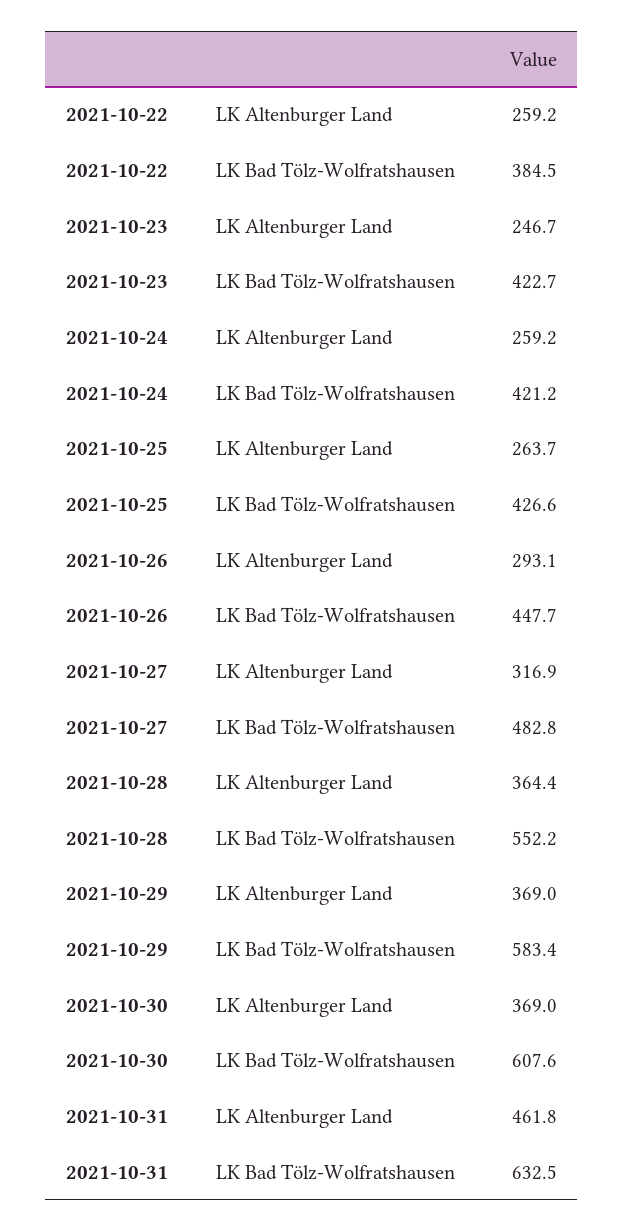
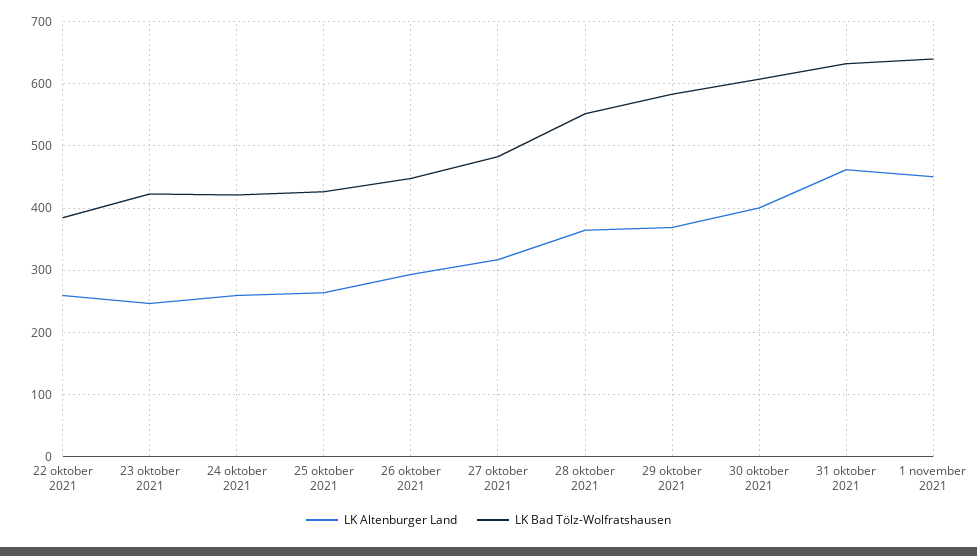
LK Altenburger Land, 2021-10-30: 369 -> 400
LK Altenburger Land, 1 november 2021: none -> 450
LK Bad Tölz-Wolfratshausen, 1 november 2021: none -> 640

